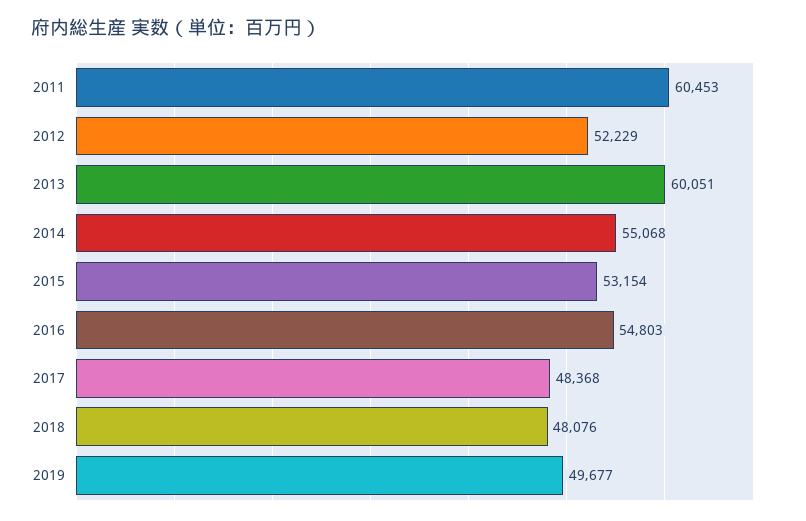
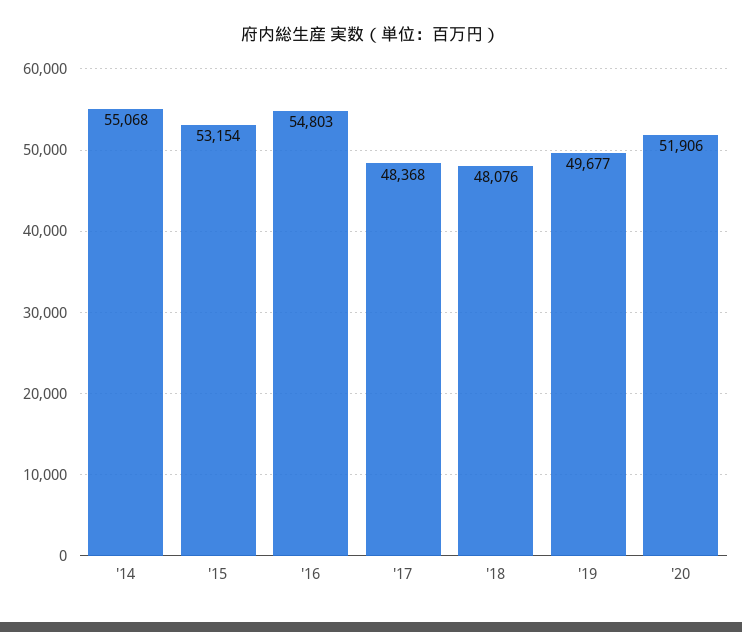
2011: 60453 -> none
2012: 52229 -> none
2013: 60051 -> none
'20: none -> 51906

